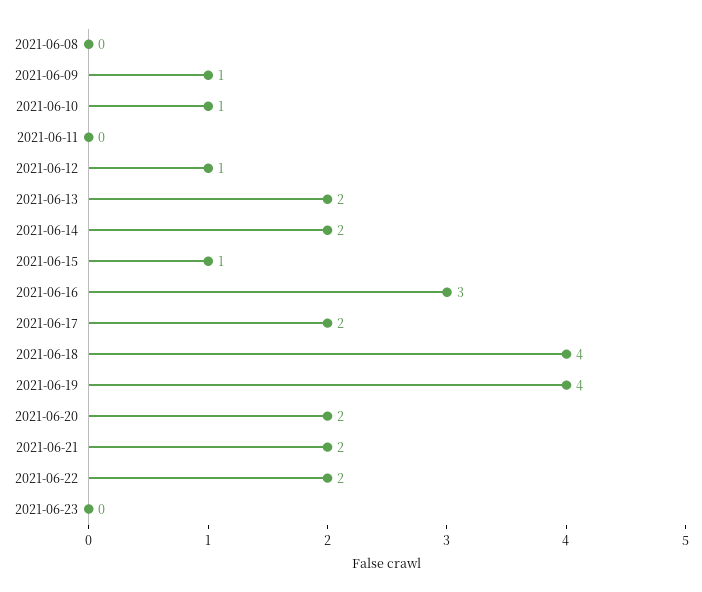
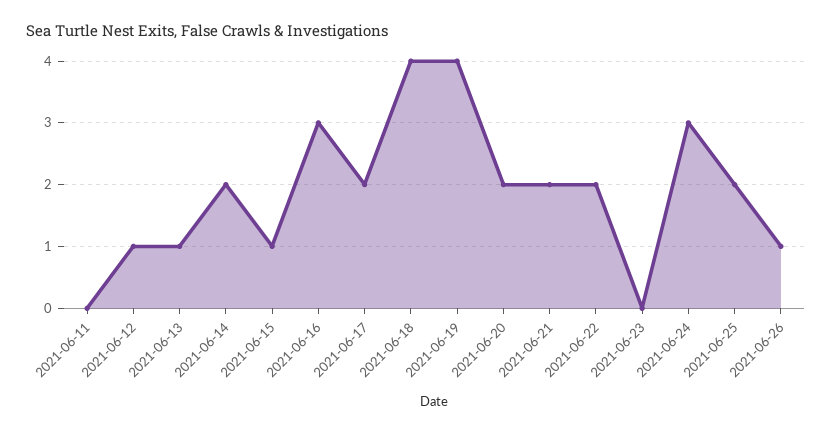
2021-06-08: 0 -> none
2021-06-09: 1 -> none
2021-06-10: 1 -> none
2021-06-13: 2 -> 1
2021-06-24: none -> 3
2021-06-25: none -> 2
2021-06-26: none -> 1

